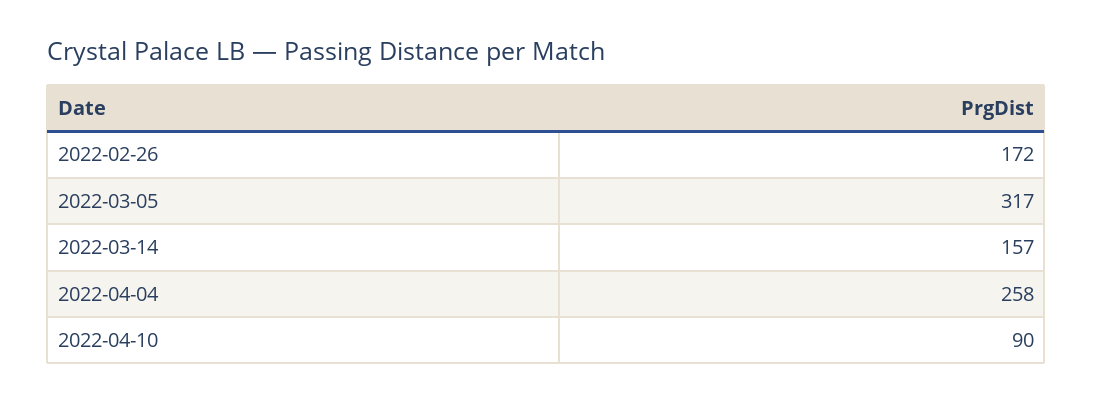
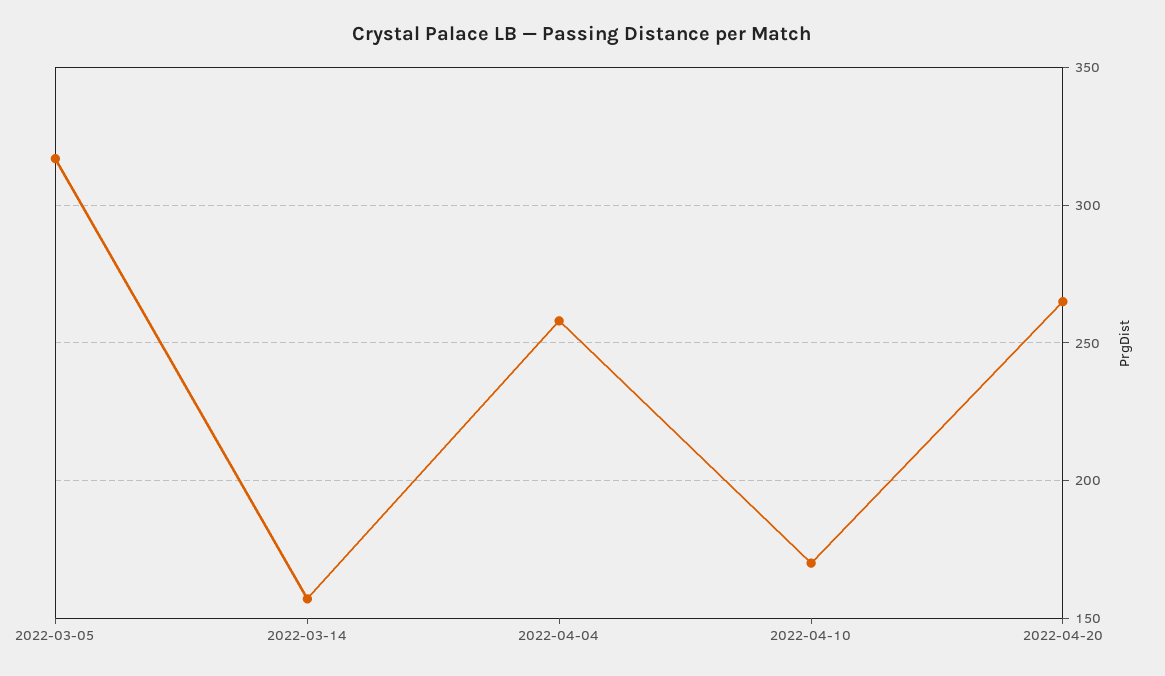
2022-02-26: 172 -> none
2022-04-10: 90 -> 170
2022-04-20: none -> 265

